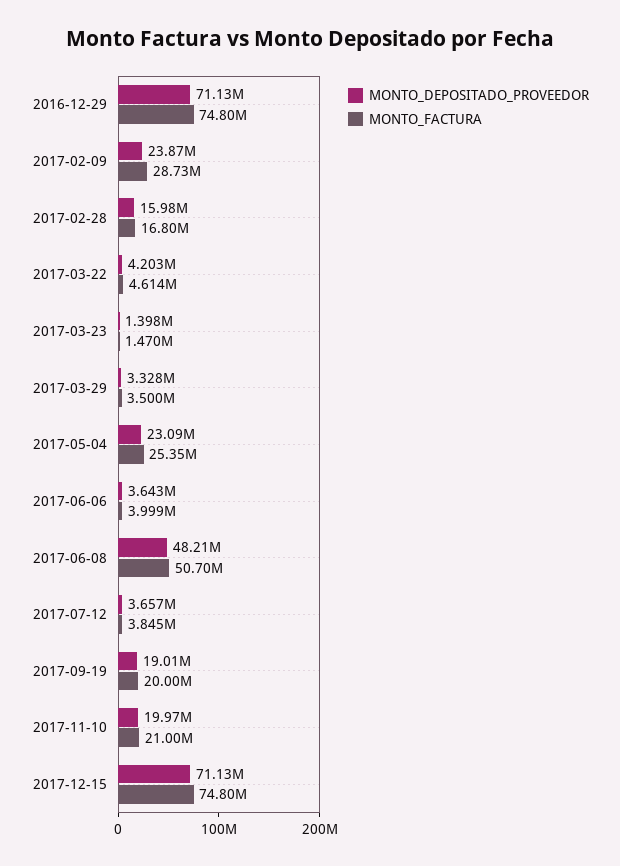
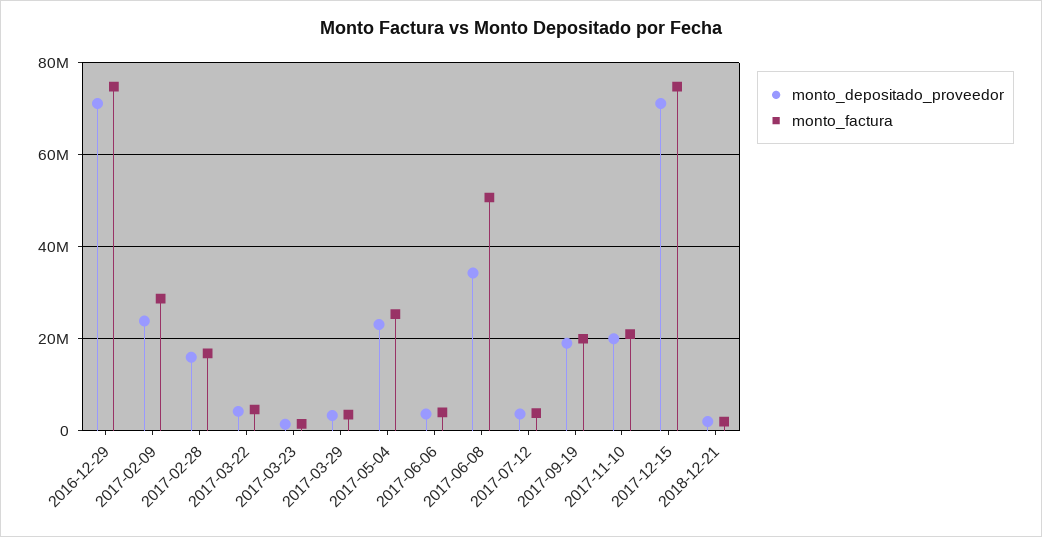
MONTO_DEPOSITADO_PROVEEDOR, 2017-06-08: 48210000 -> 34000000
MONTO_DEPOSITADO_PROVEEDOR, 2018-12-21: none -> 2000000
MONTO_FACTURA, 2018-12-21: none -> 2000000

